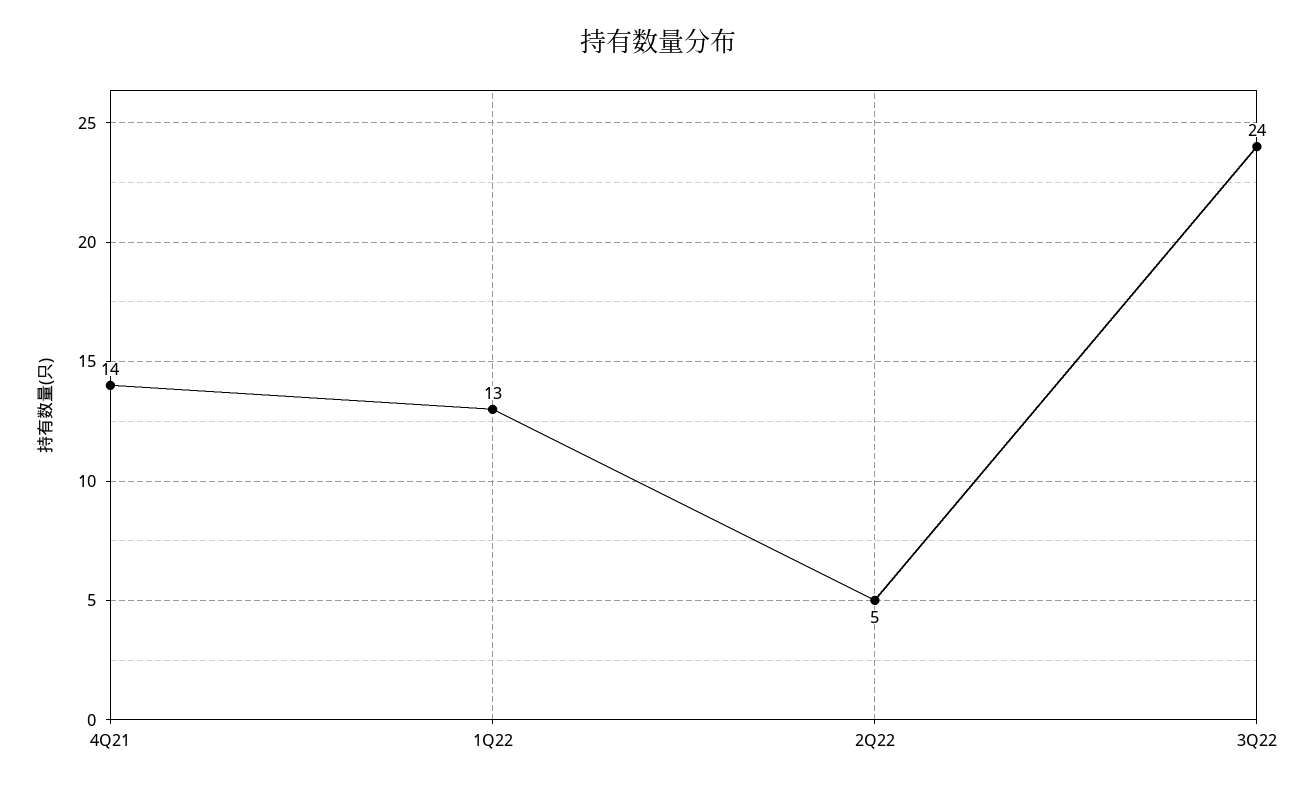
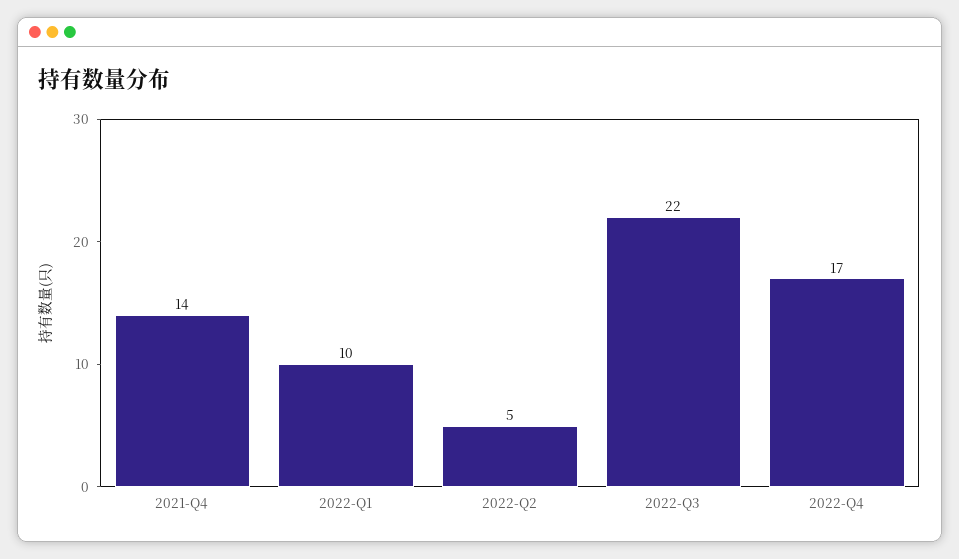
1Q22: 13 -> 10
3Q22: 24 -> 22
2022-Q4: none -> 17

